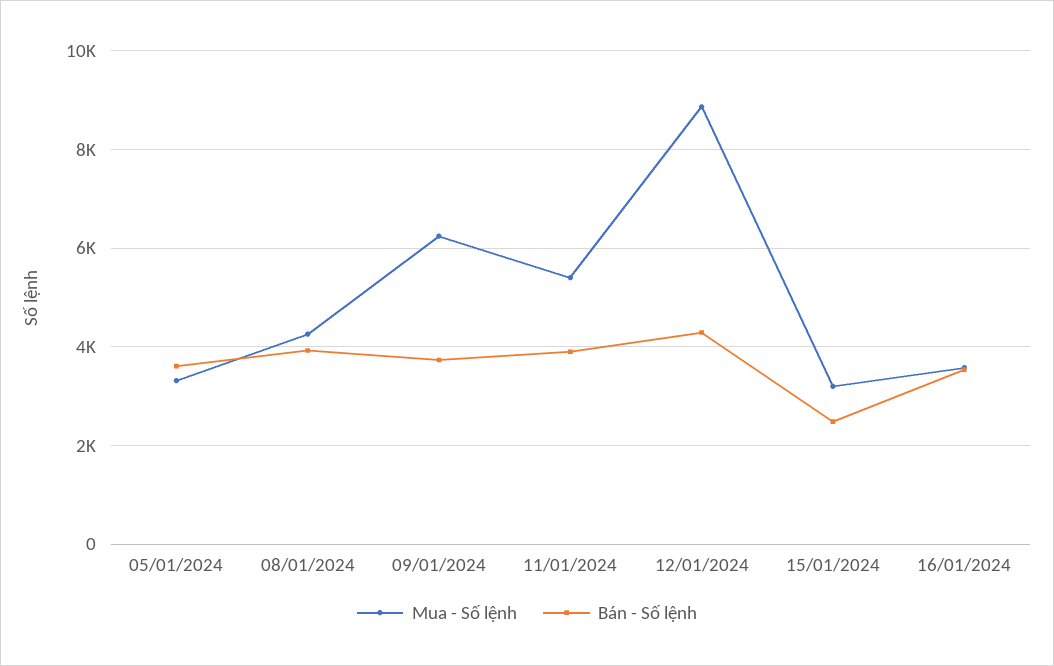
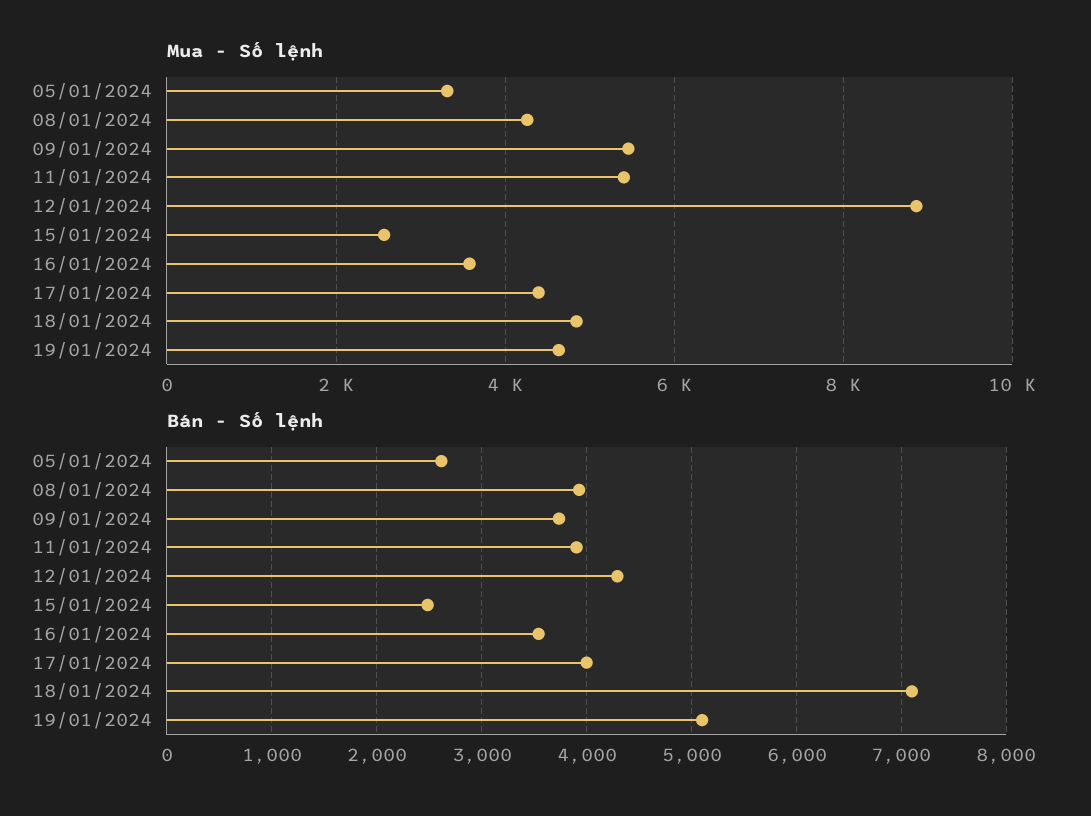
Bán - Số lệnh, 05/01/2024: 3600 -> 2600
Mua - Số lệnh, 09/01/2024: 6200 -> 5400
Mua - Số lệnh, 15/01/2024: 3200 -> 2600
Mua - Số lệnh, 17/01/2024: none -> 4400
Mua - Số lệnh, 18/01/2024: none -> 4800
Mua - Số lệnh, 19/01/2024: none -> 4600
Bán - Số lệnh, 17/01/2024: none -> 4000
Bán - Số lệnh, 18/01/2024: none -> 7100
Bán - Số lệnh, 19/01/2024: none -> 5100

